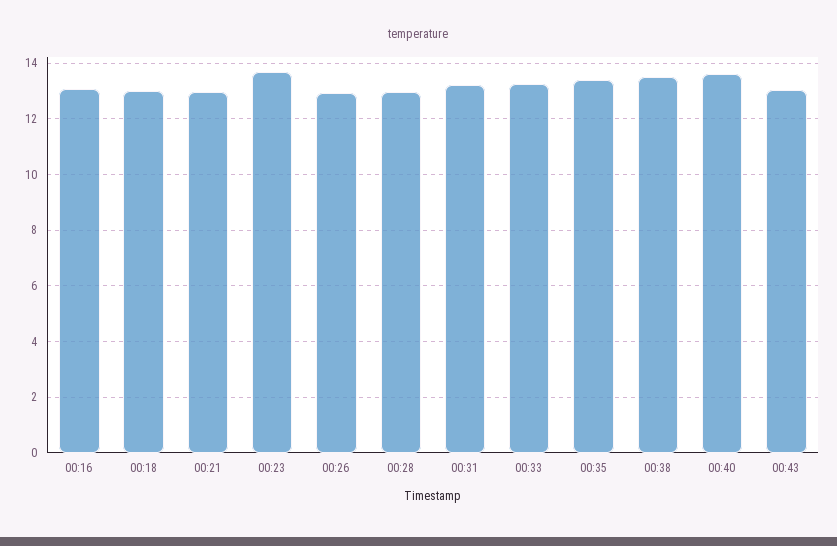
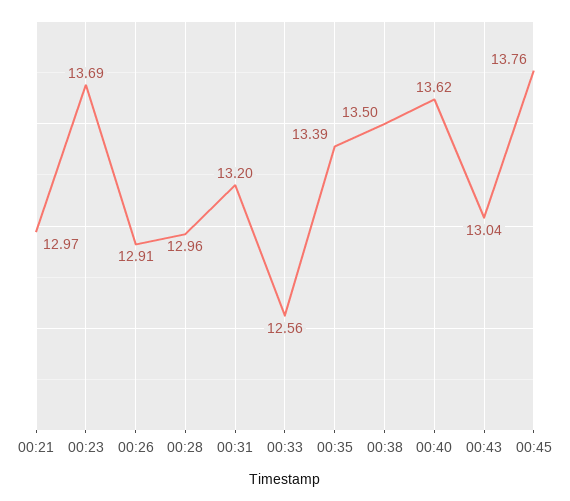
00:16: 13 -> none
00:18: 13 -> none
00:33: 13.25 -> 12.56
00:45: none -> 13.76

